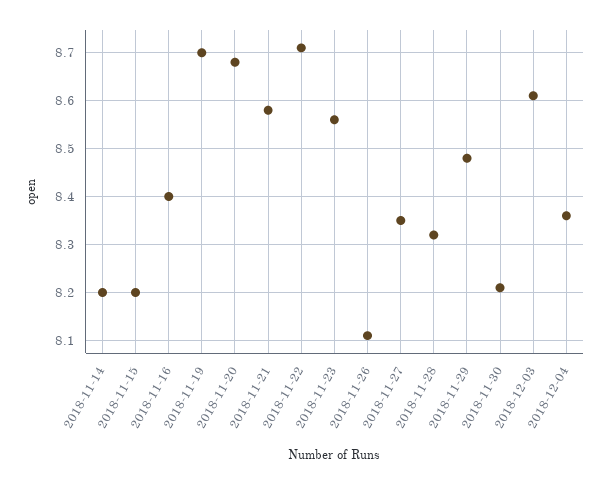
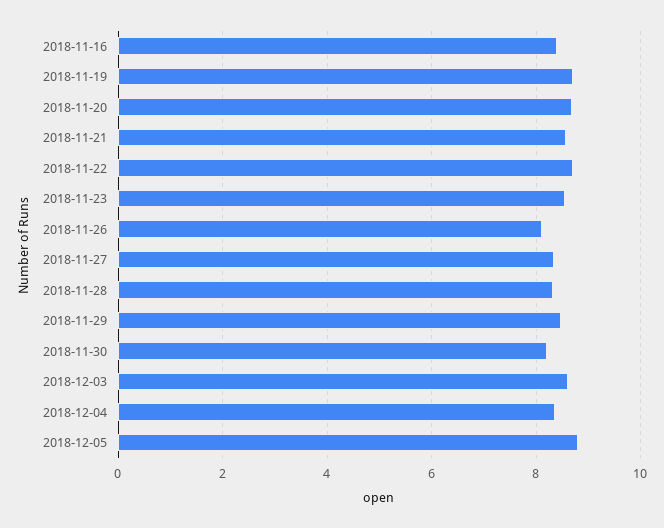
2018-11-14: 8.2 -> none
2018-11-15: 8.2 -> none
2018-12-05: none -> 8.8

